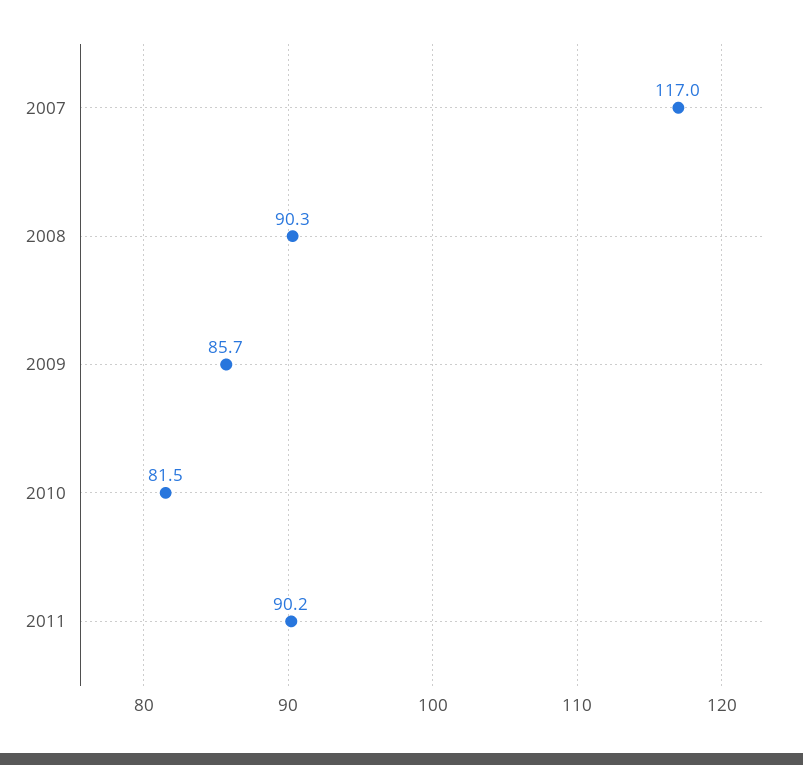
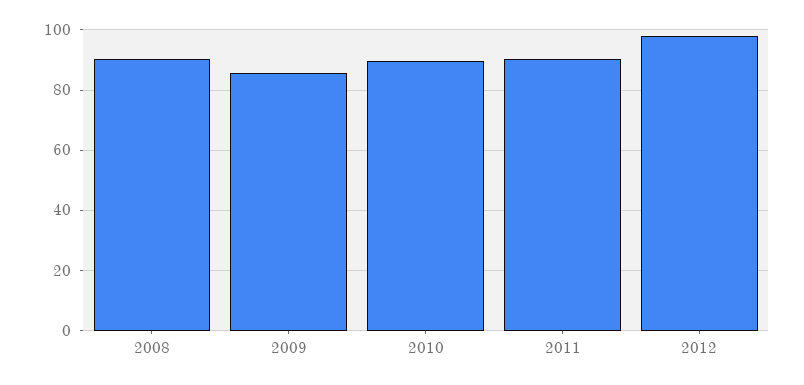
2007: 117 -> none
2010: 81.5 -> 90
2012: none -> 98

